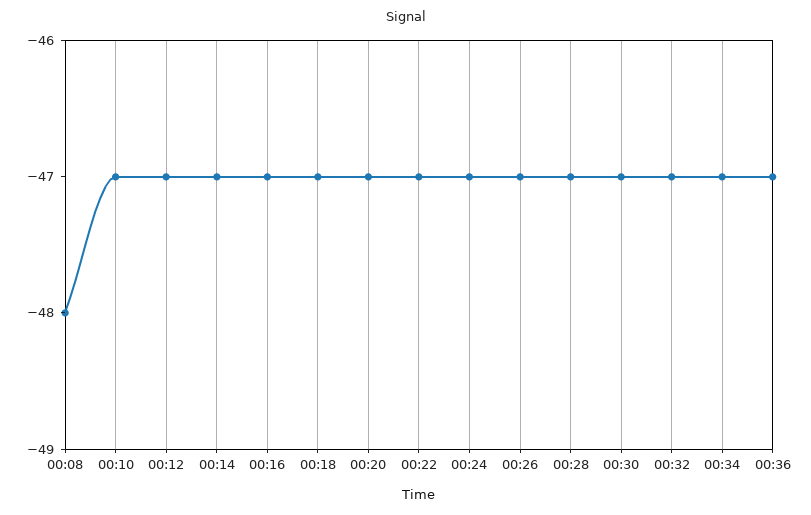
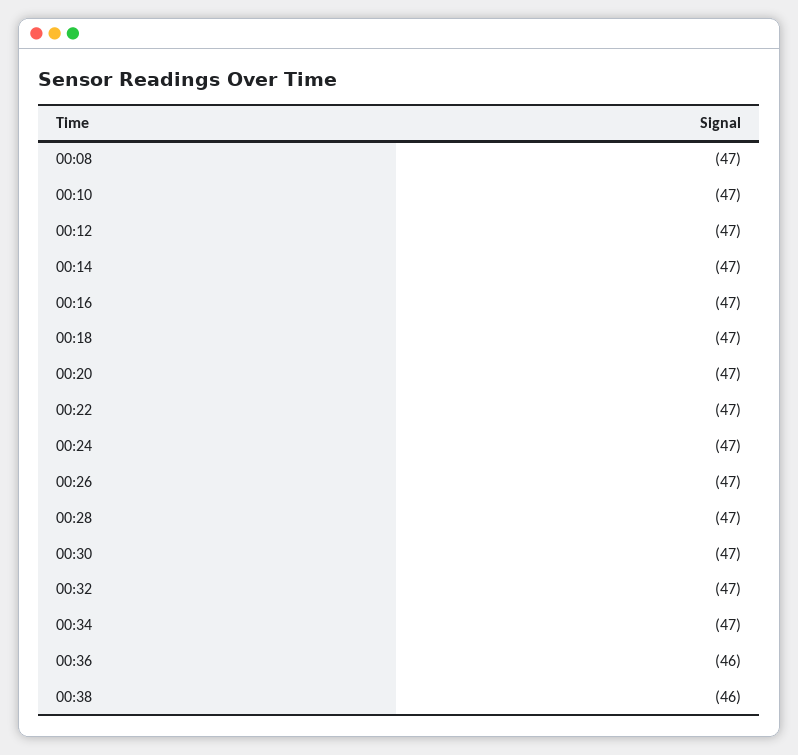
00:08: -48 -> -47
00:36: -47 -> -46
00:38: none -> -46

